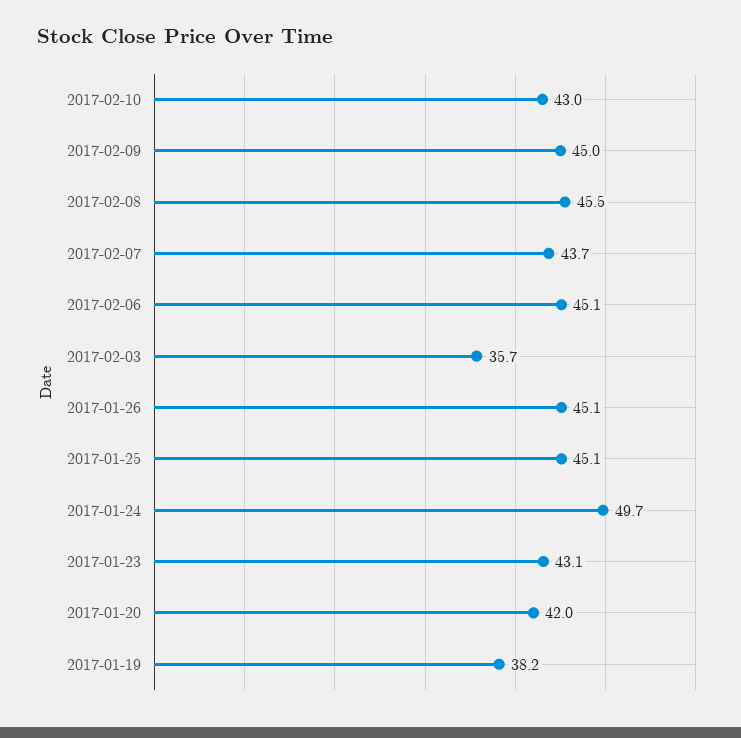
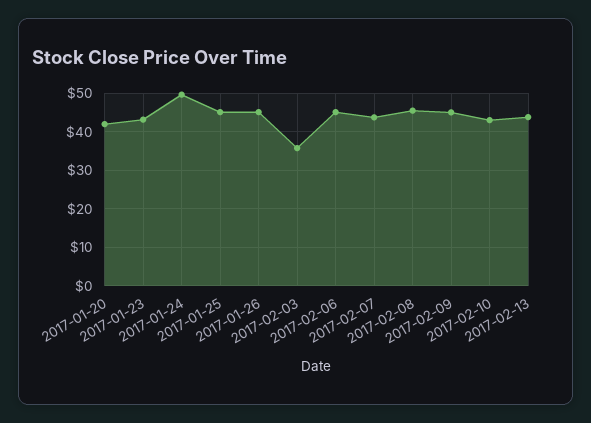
2017-01-19: 38.2 -> none
2017-02-13: none -> 44

